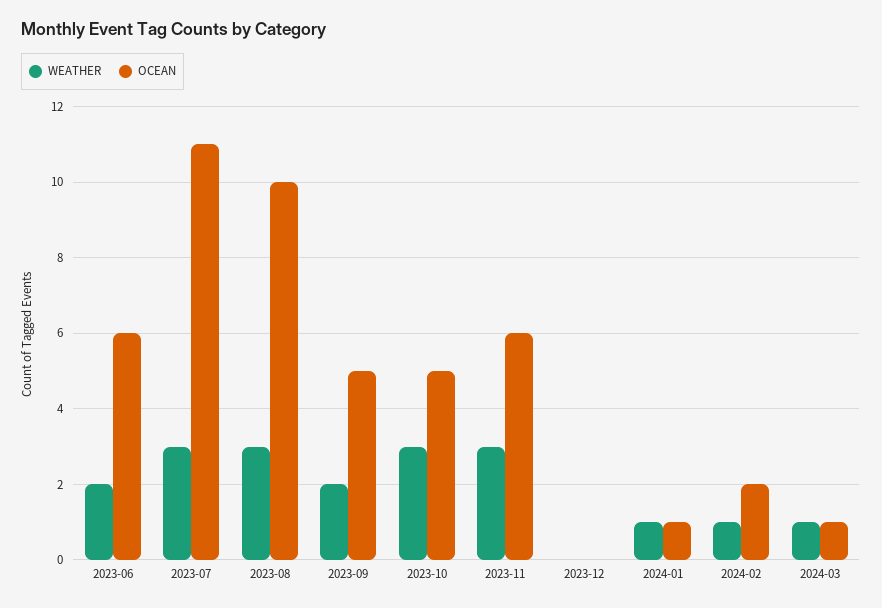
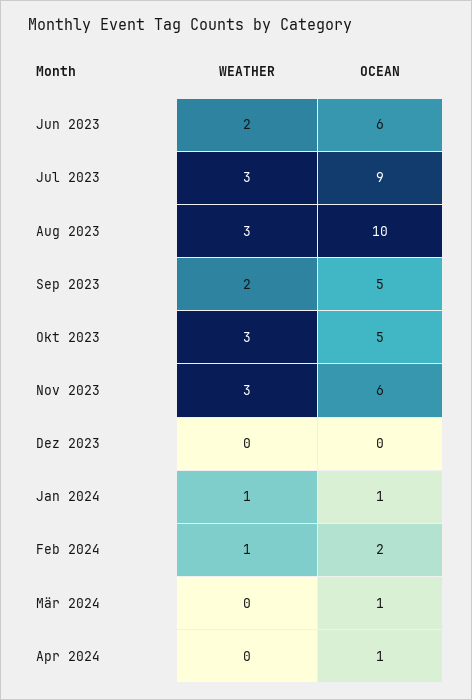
OCEAN, 2023-07: 11 -> 9
WEATHER, 2024-03: 1 -> 0
WEATHER, Apr 2024: none -> 0
OCEAN, Apr 2024: none -> 1

